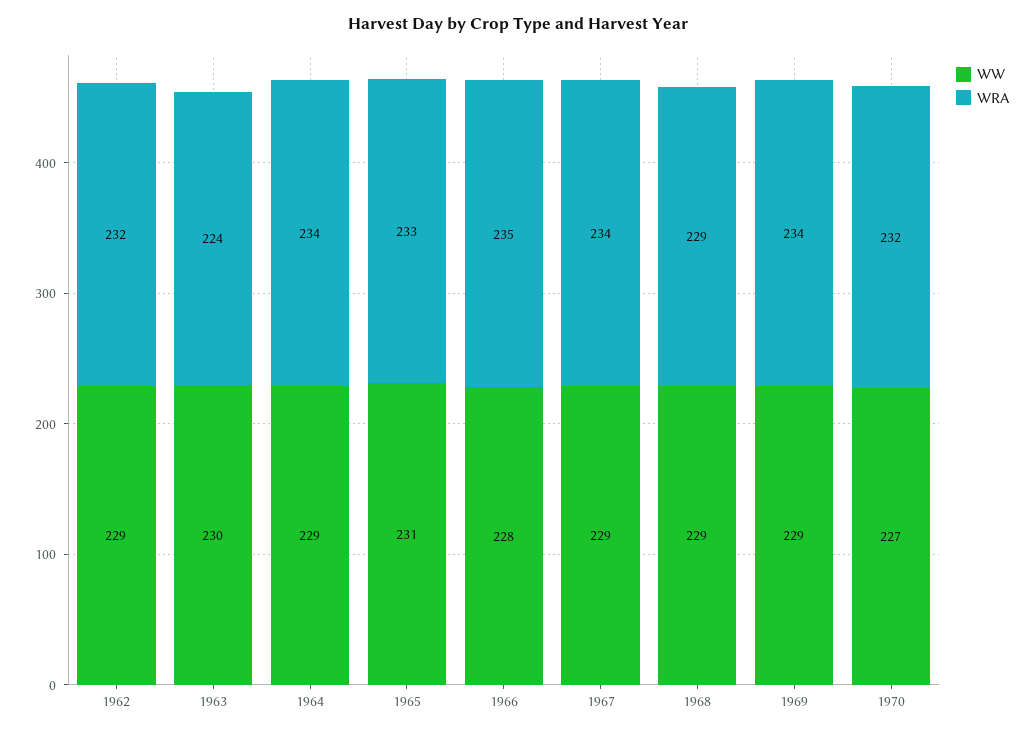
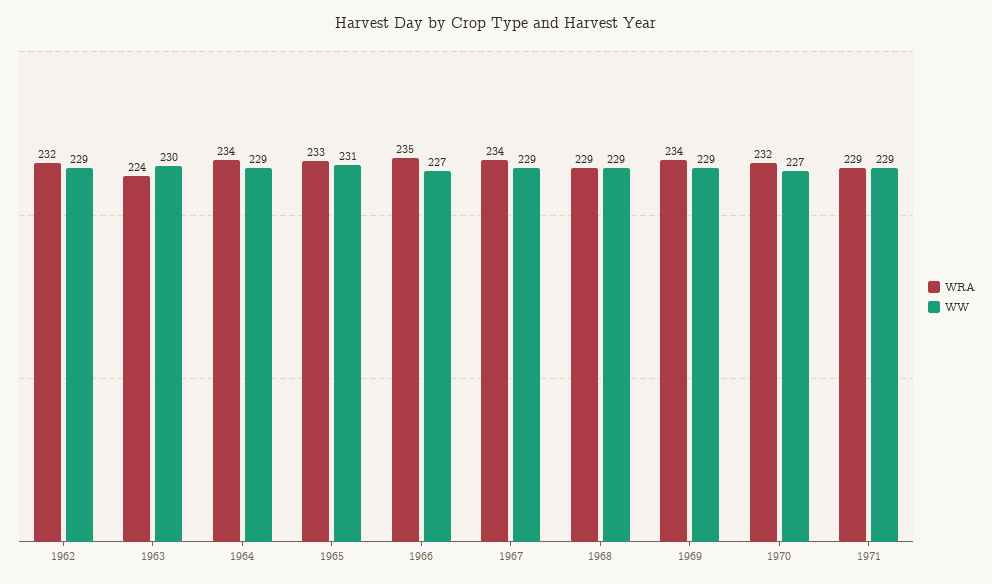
WW, 1966: 228 -> 227
WRA, 1971: none -> 229
WW, 1971: none -> 229

